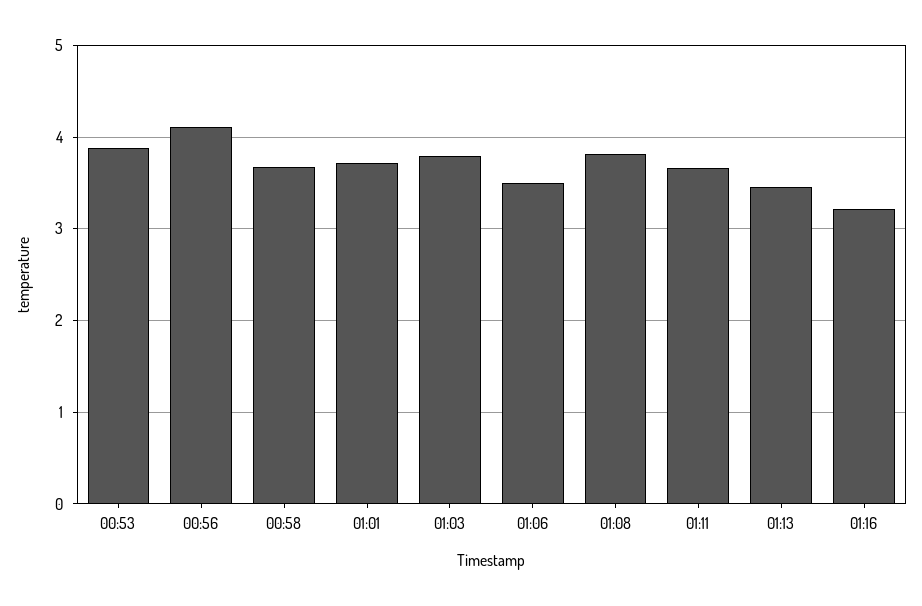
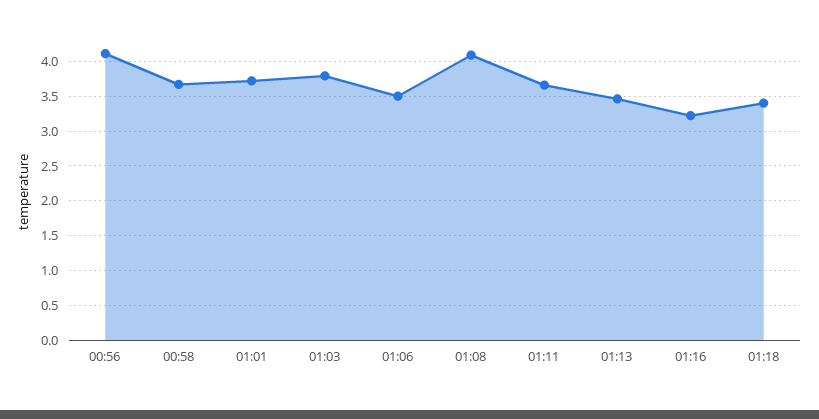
00:53: 3.9 -> none
01:08: 3.8 -> 4.1
01:18: none -> 3.4

